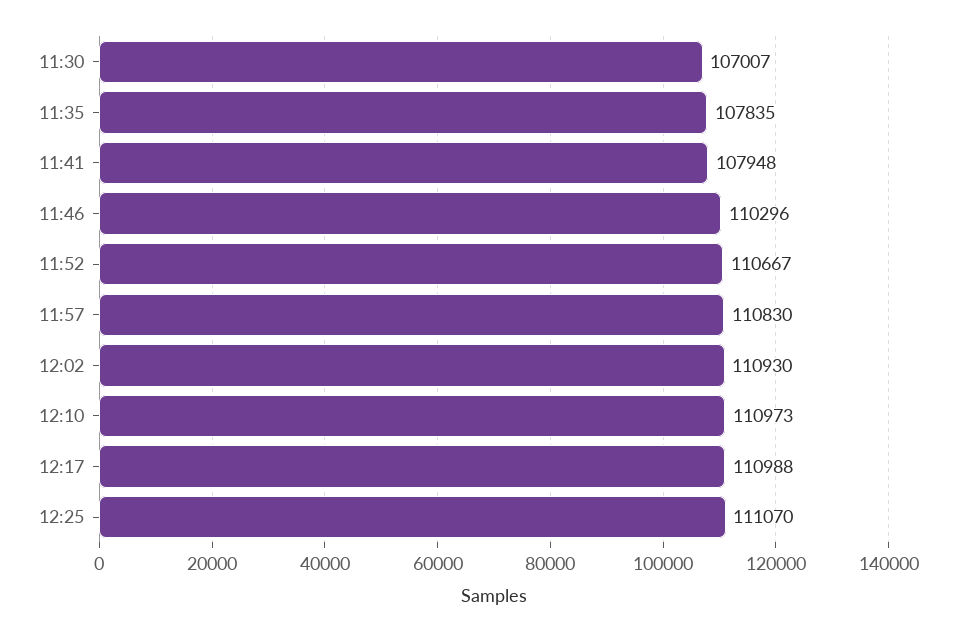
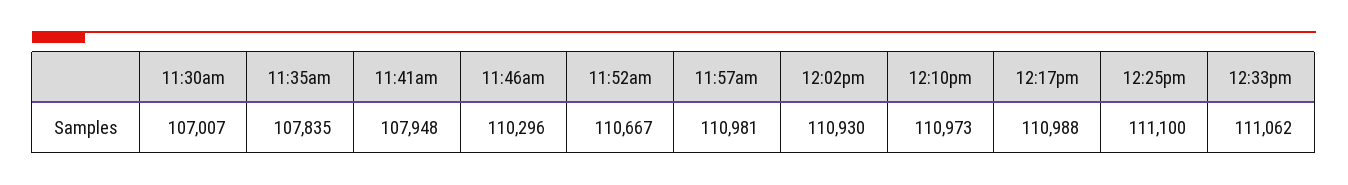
11:57: 110830 -> 110981
12:25: 111070 -> 111100
12:33pm: none -> 111062

